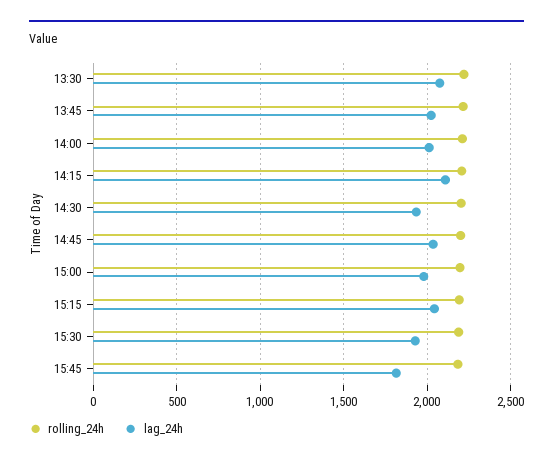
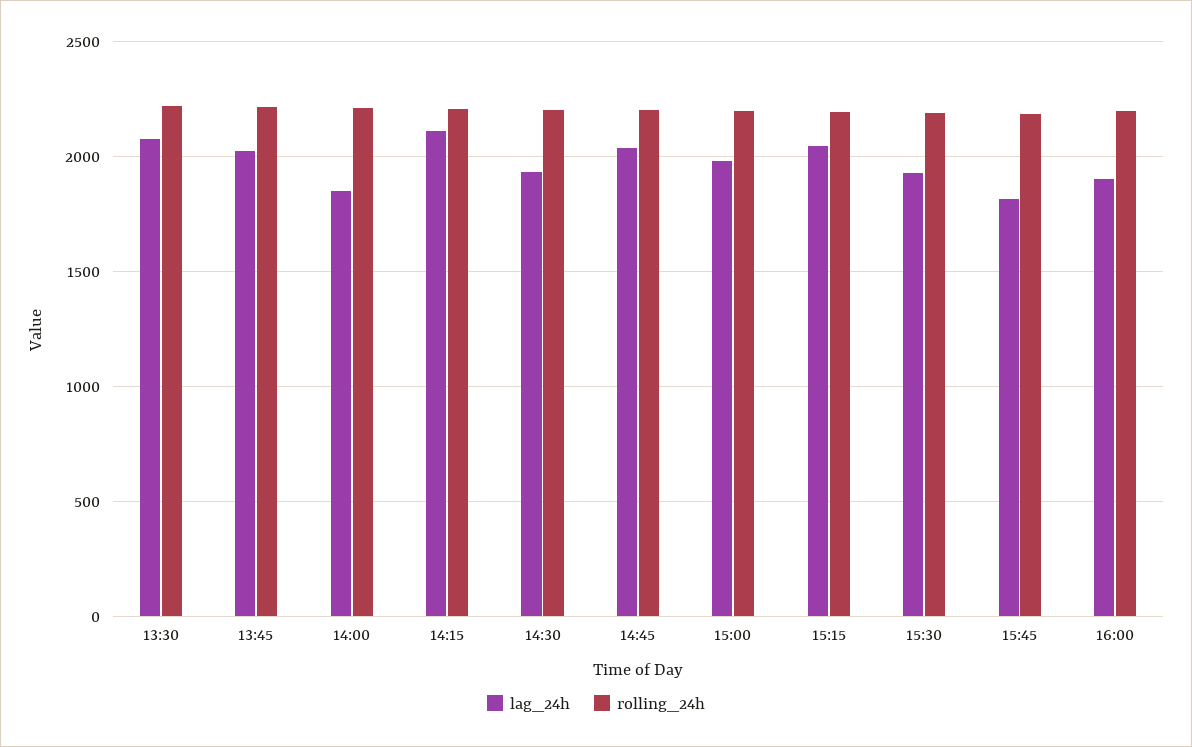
lag_24h, 14:00: 2000 -> 1850
lag_24h, 16:00: none -> 1900
rolling_24h, 16:00: none -> 2200

